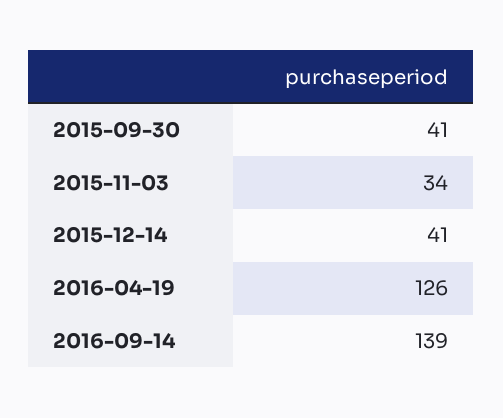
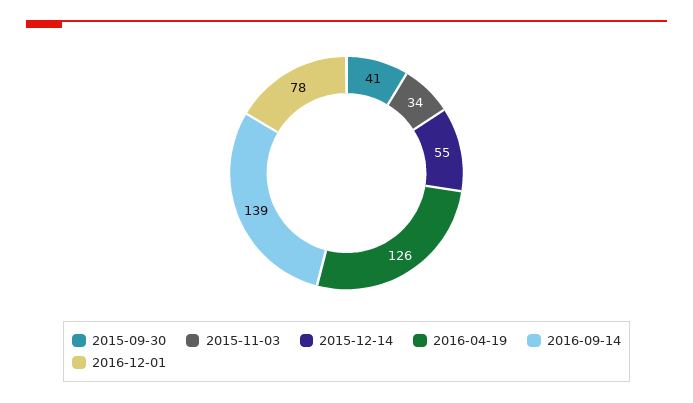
2015-12-14: 41 -> 55
2016-12-01: none -> 78

